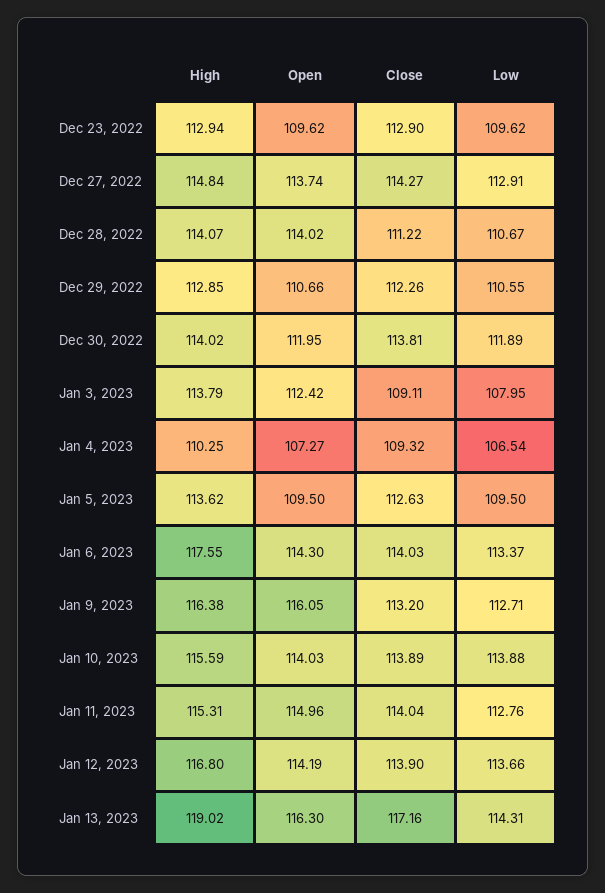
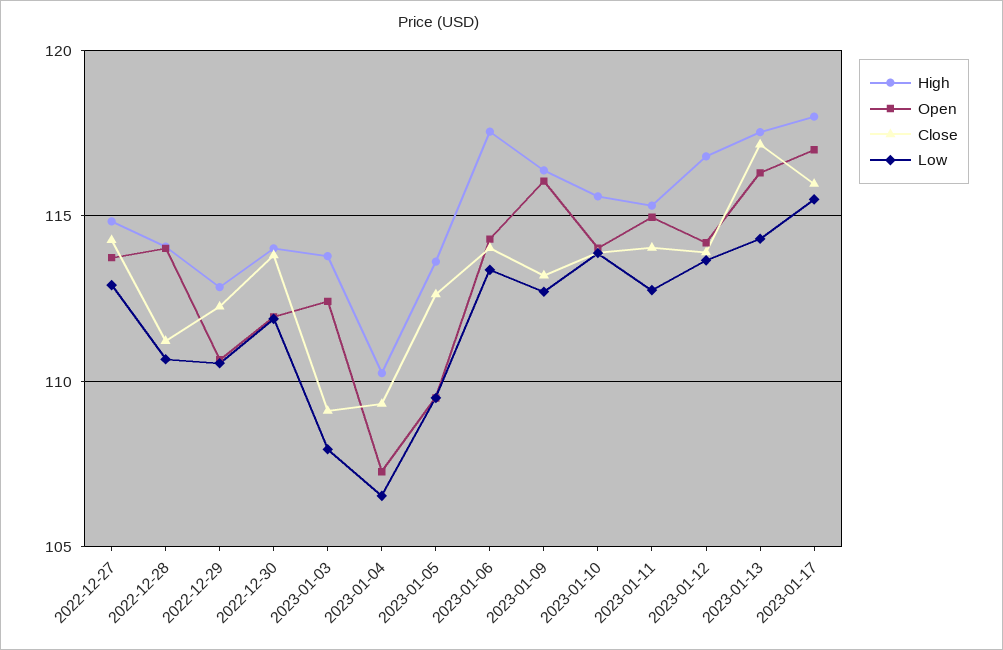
High, Dec 23, 2022: 112.94 -> none
Open, Dec 23, 2022: 109.62 -> none
Close, Dec 23, 2022: 112.9 -> none
Low, Dec 23, 2022: 109.62 -> none
High, Jan 13, 2023: 119.02 -> 117.5
High, 2023-01-17: none -> 118
Open, 2023-01-17: none -> 117
Close, 2023-01-17: none -> 116
Low, 2023-01-17: none -> 115.5

